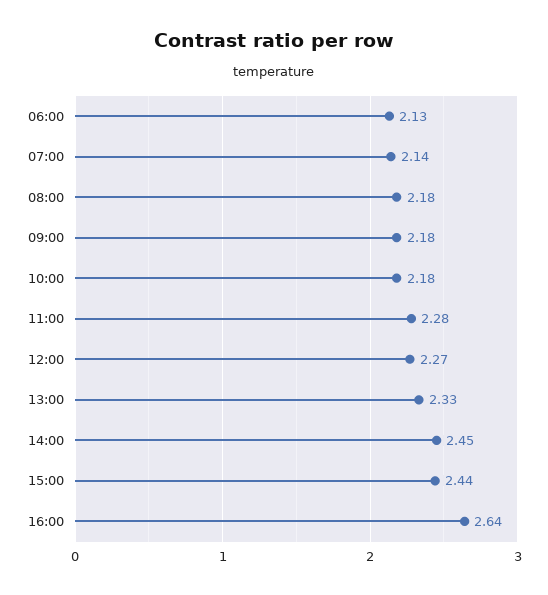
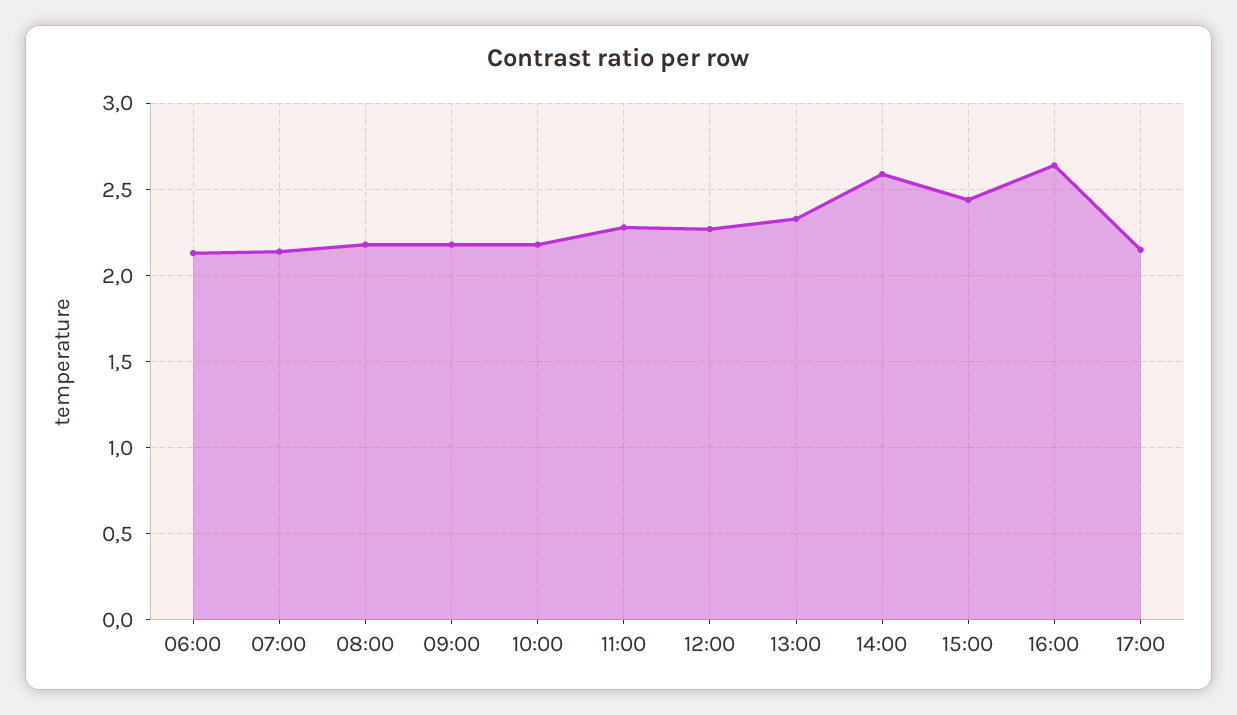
14:00: 2.45 -> 2.6
17:00: none -> 2.15

